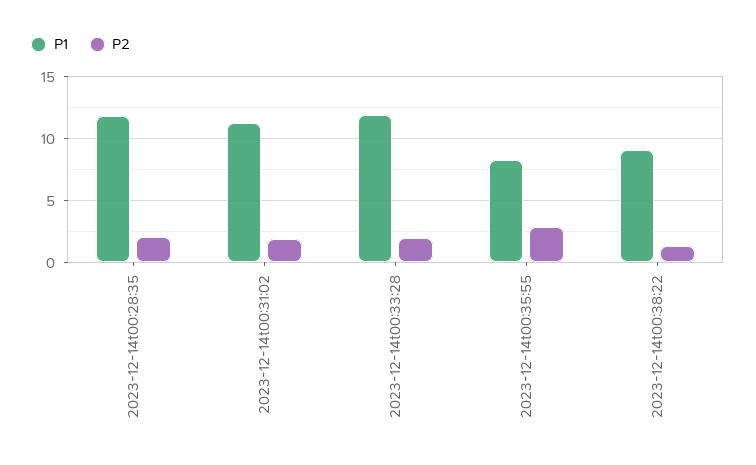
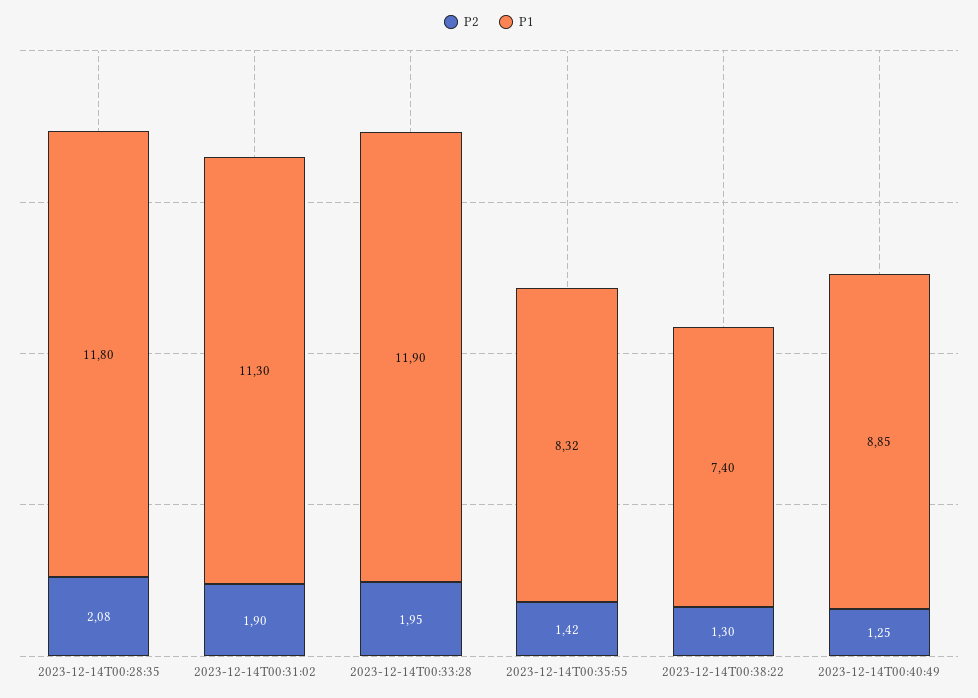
P2, 2023-12-14t00:35:55: 3 -> 1.42
P1, 2023-12-14t00:38:22: 9 -> 7.4
P2, 2023-12-14T00:40:49: none -> 1.25
P1, 2023-12-14T00:40:49: none -> 8.85

